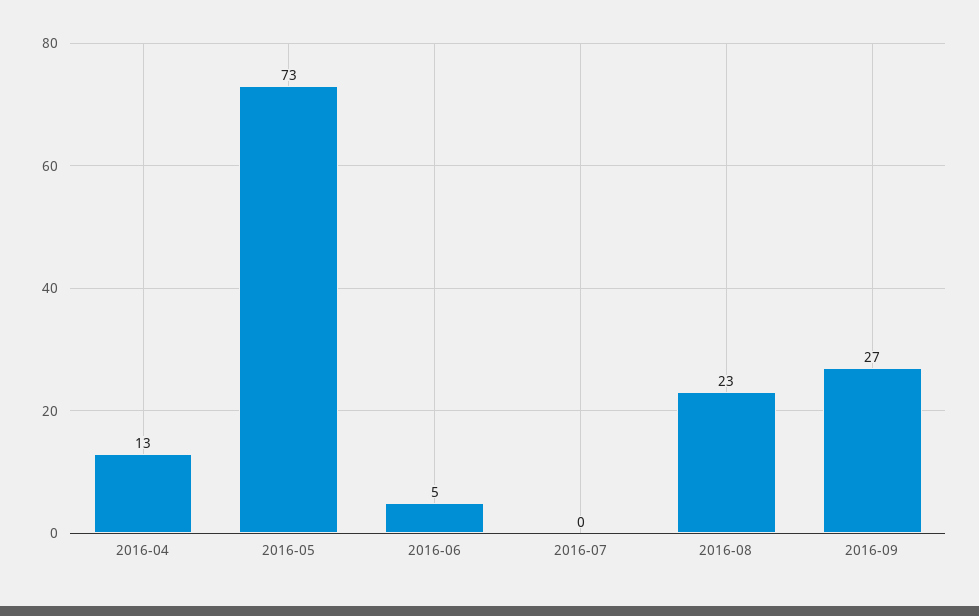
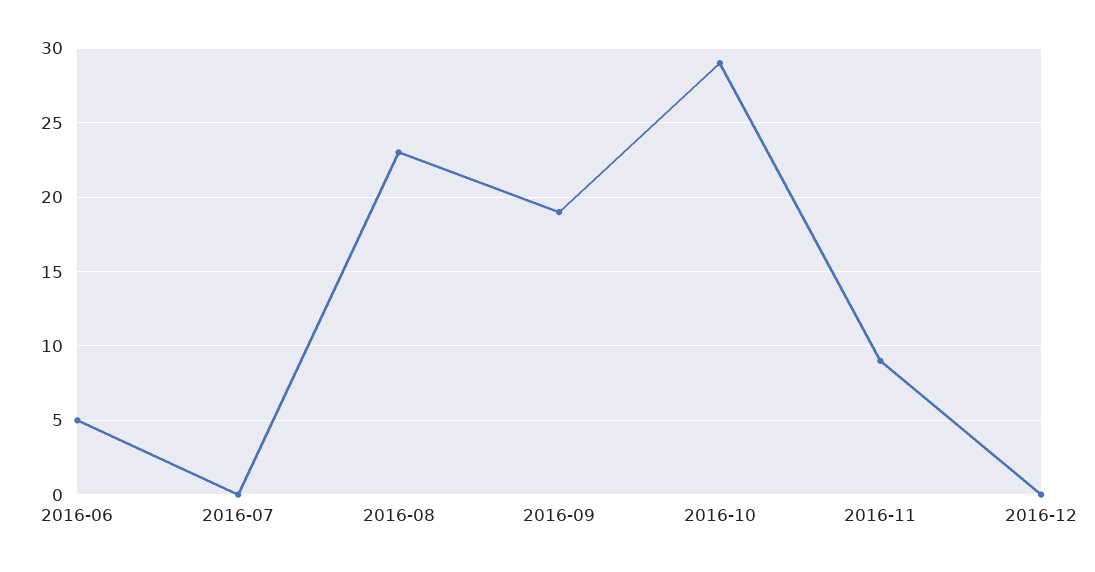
2016-04: 13 -> none
2016-05: 73 -> none
2016-09: 27 -> 19
2016-10: none -> 29
2016-11: none -> 9
2016-12: none -> 0

